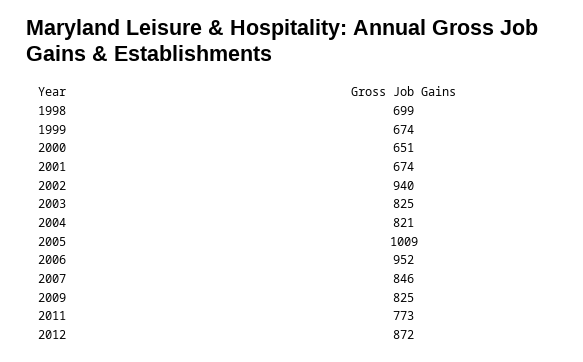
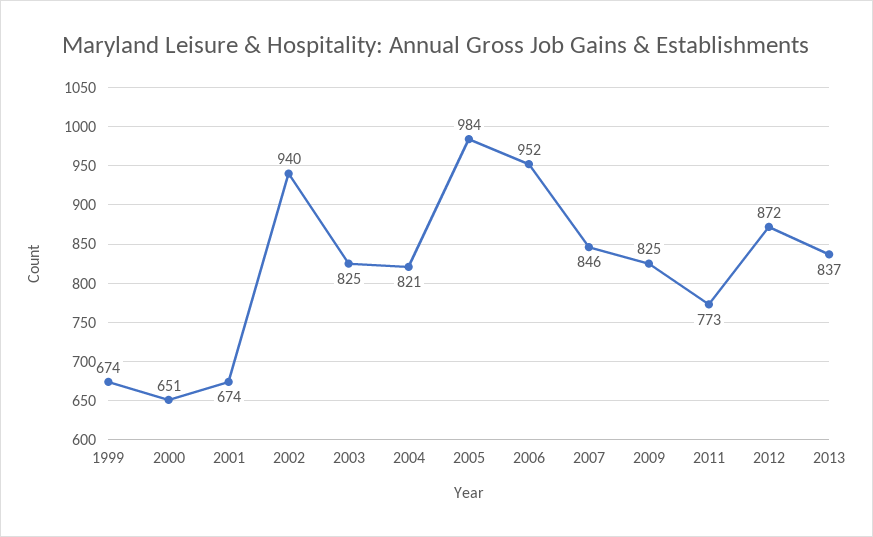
1998: 699 -> none
2005: 1009 -> 984
2013: none -> 837

